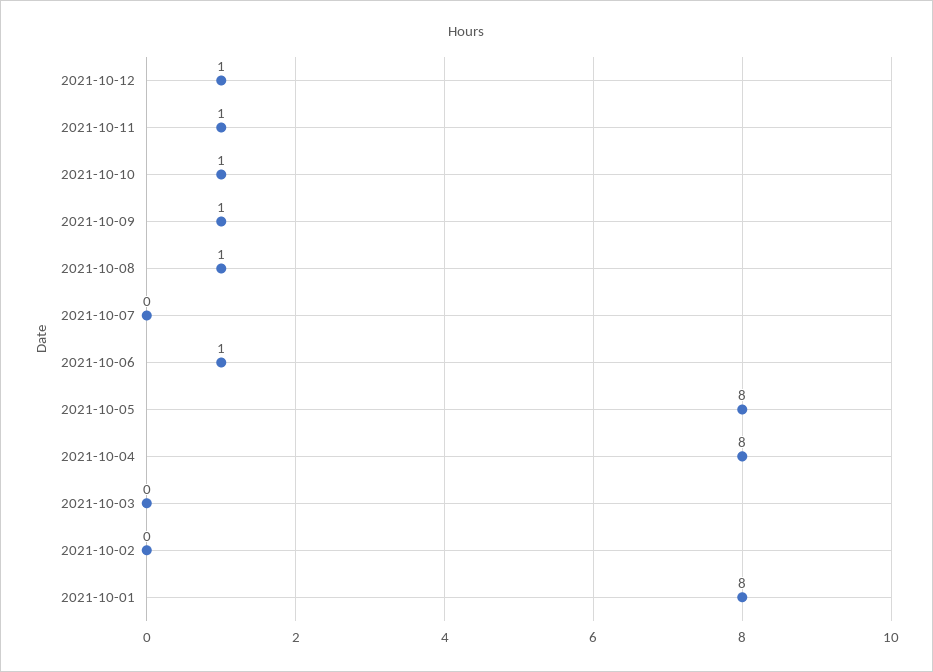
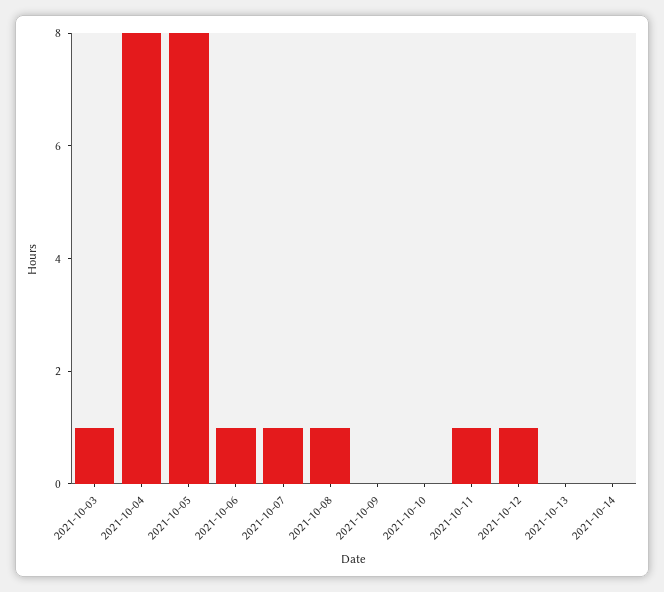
2021-10-10: 1 -> 0
2021-10-09: 1 -> 0
2021-10-07: 0 -> 1
2021-10-03: 0 -> 1
2021-10-02: 0 -> none
2021-10-01: 8 -> none
2021-10-13: none -> 0
2021-10-14: none -> 0

